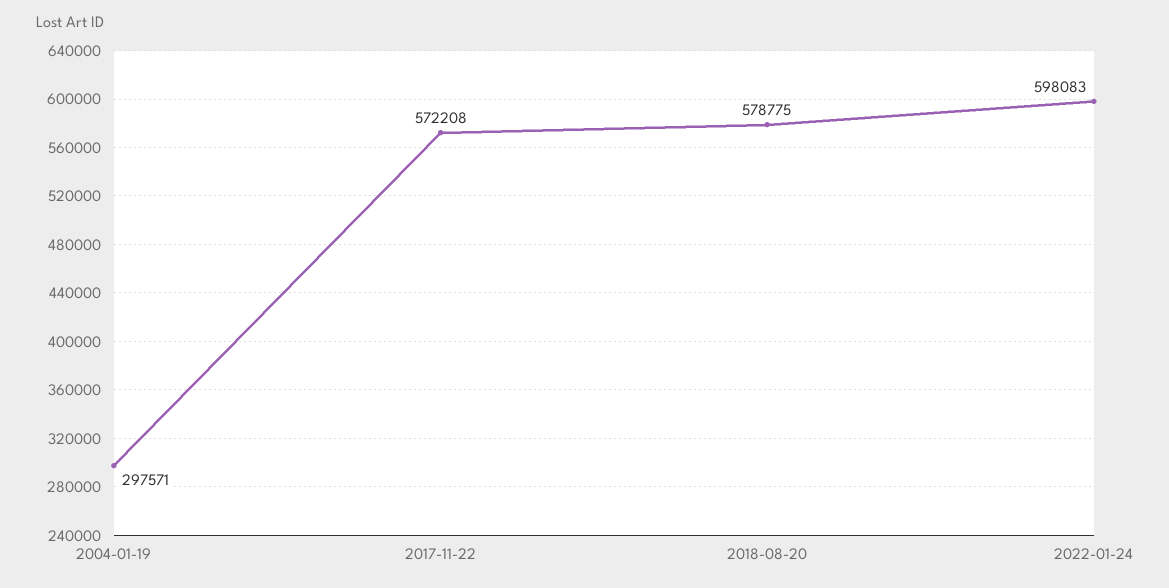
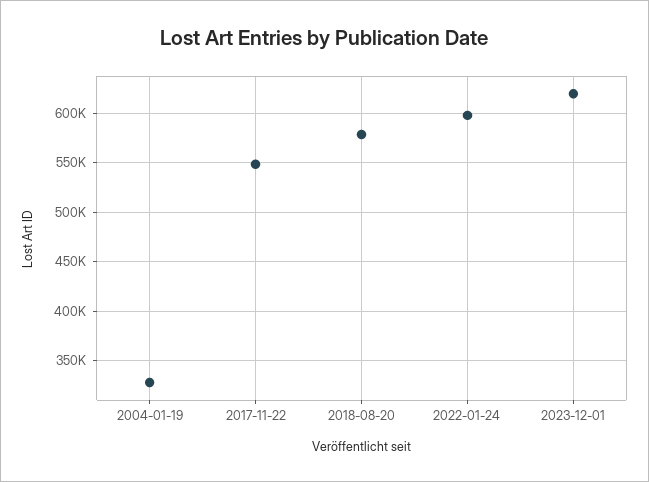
2004-01-19: 297571 -> 330000
2017-11-22: 572208 -> 550000
2023-12-01: none -> 620000

